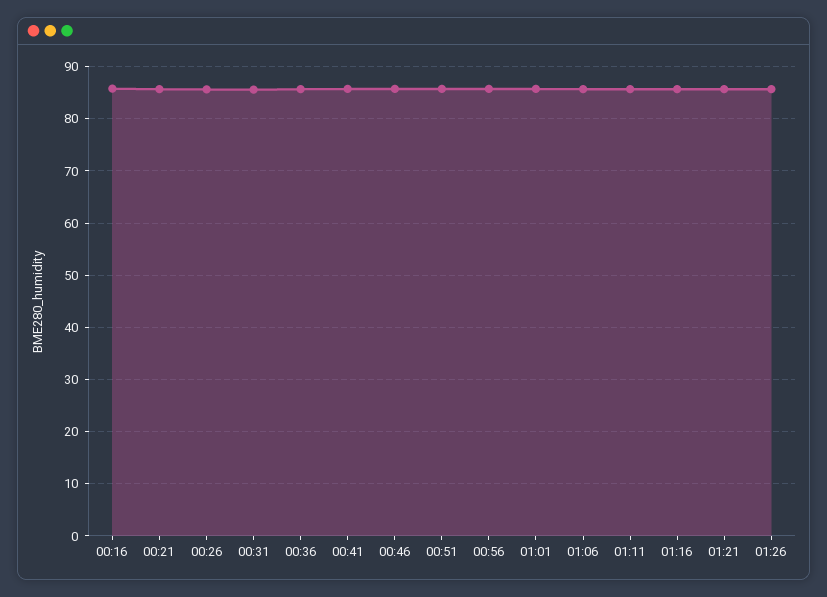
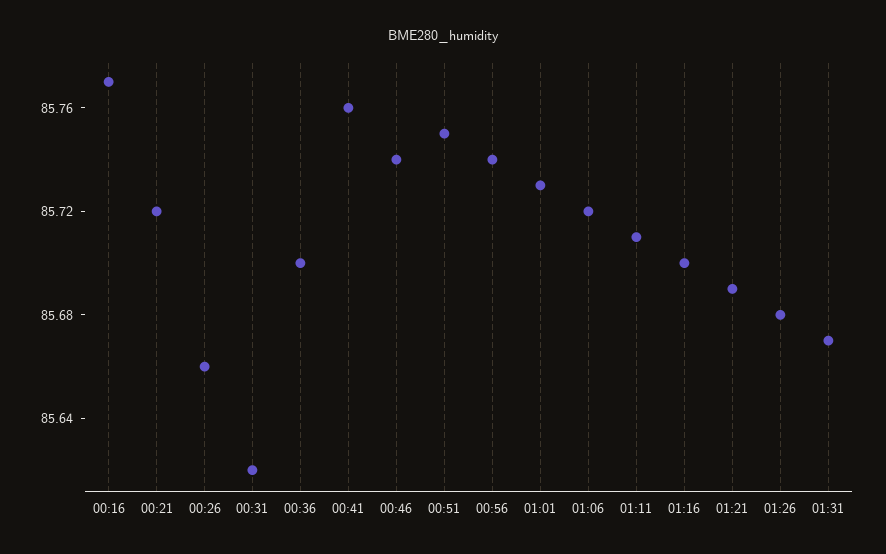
01:31: none -> 85.67

